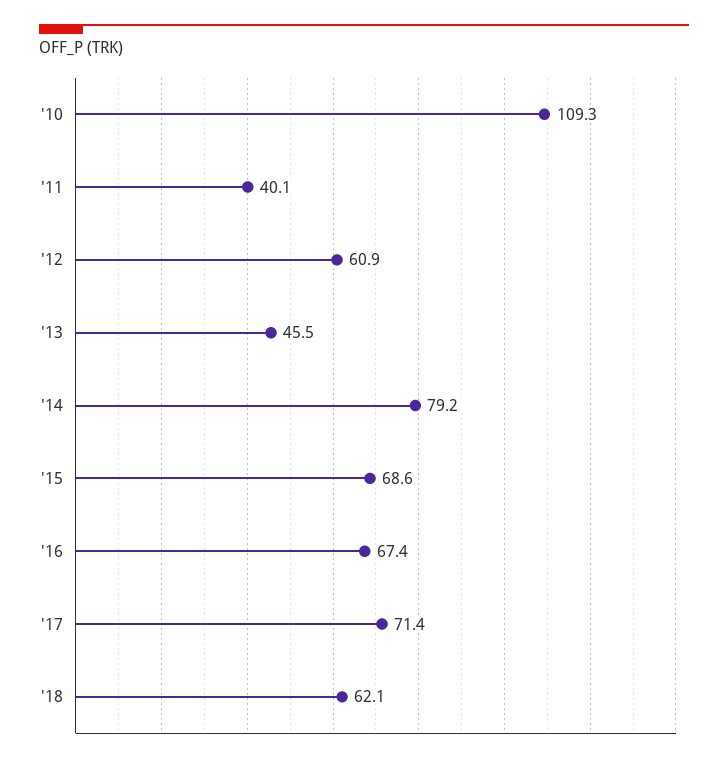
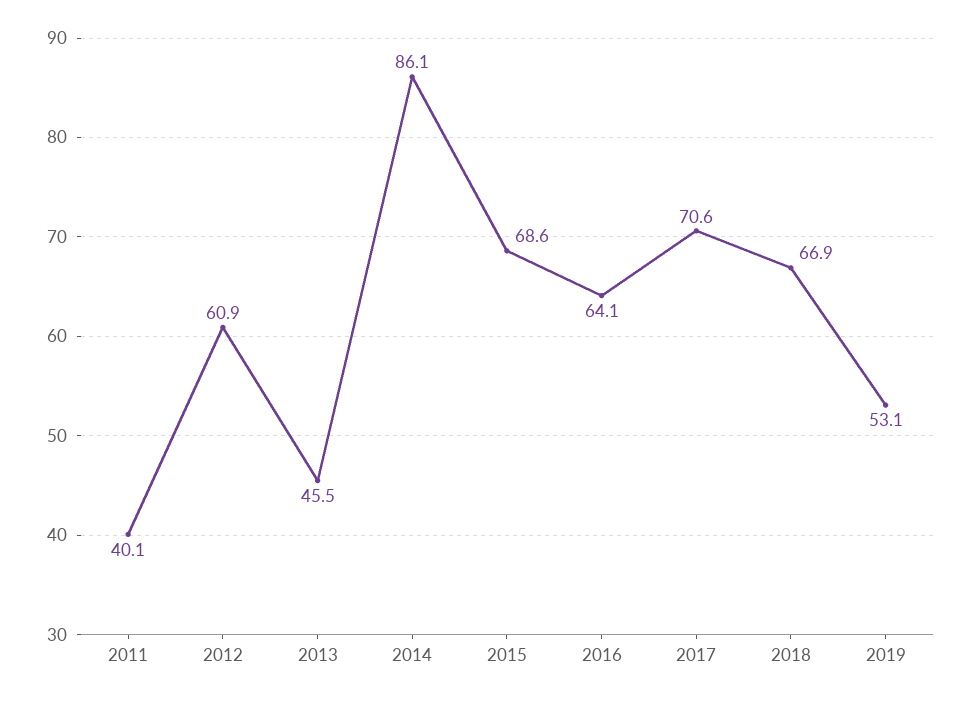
'10: 109.3 -> none
'14: 79.2 -> 86.1
'16: 67.4 -> 64.1
'17: 71.4 -> 70.6
'18: 62.1 -> 66.9
2019: none -> 53.1

